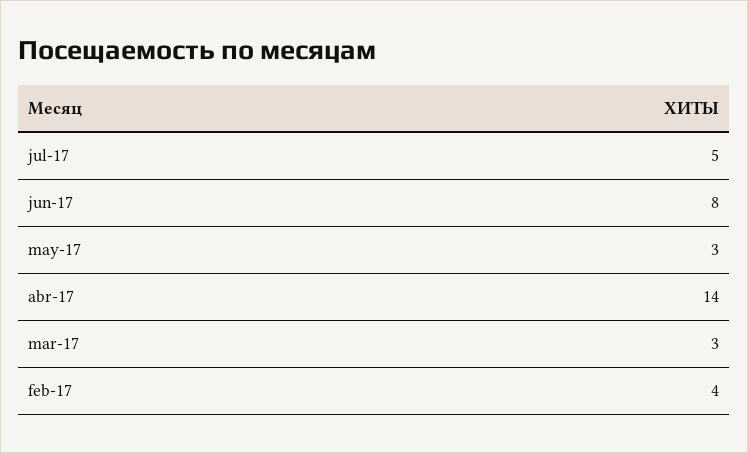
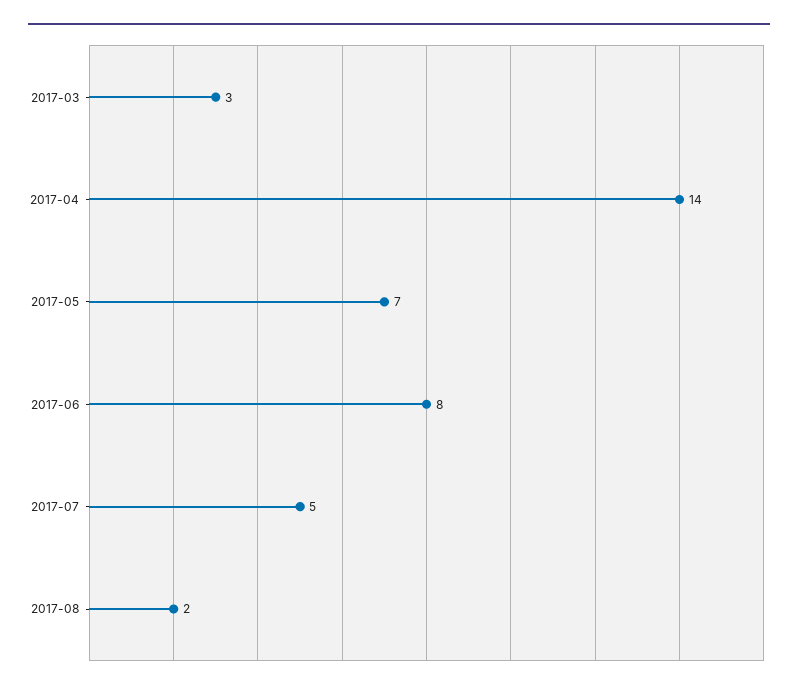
may-17: 3 -> 7
feb-17: 4 -> none
2017-08: none -> 2

